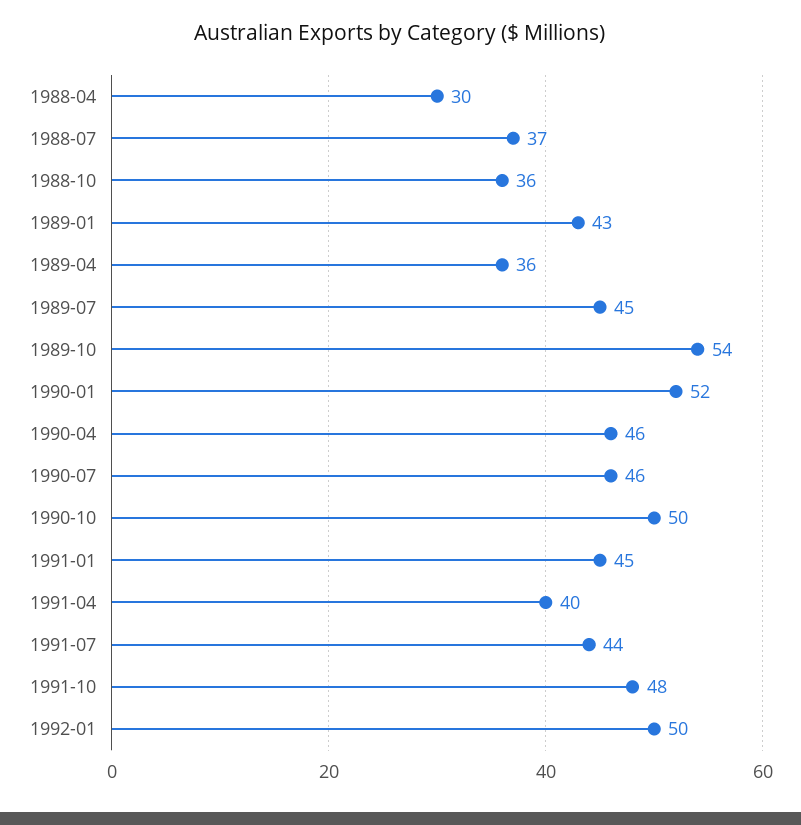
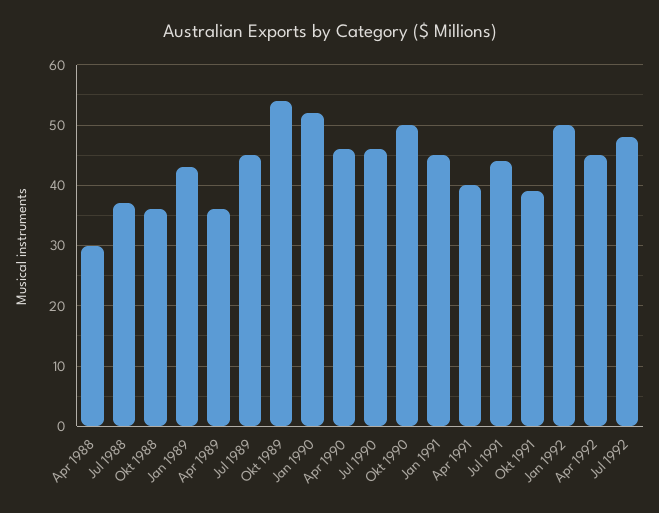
1991-10: 48 -> 39
Apr 1992: none -> 45
Jul 1992: none -> 48

